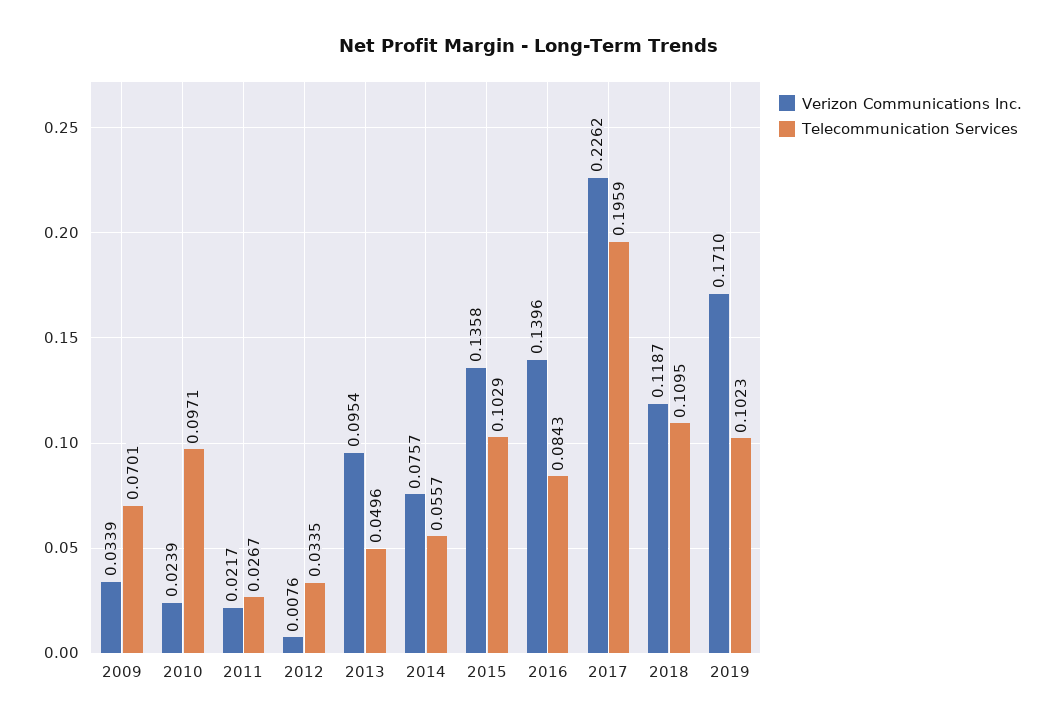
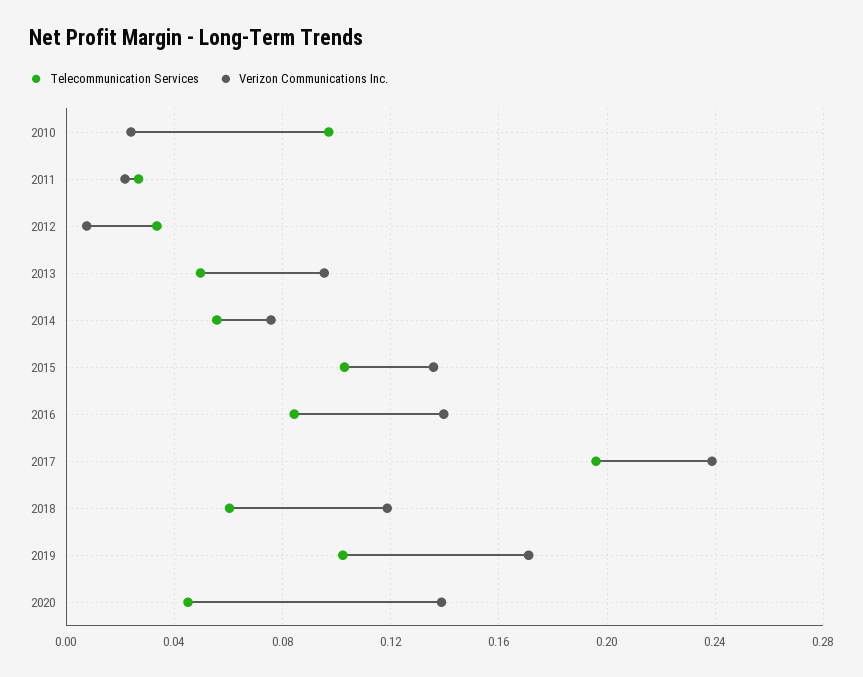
Verizon Communications Inc., 2009: 0.0339 -> none
Telecommunication Services, 2009: 0.0701 -> none
Verizon Communications Inc., 2017: 0.2262 -> 0.24
Telecommunication Services, 2018: 0.1095 -> 0.06
Telecommunication Services, 2020: none -> 0.045
Verizon Communications Inc., 2020: none -> 0.14

